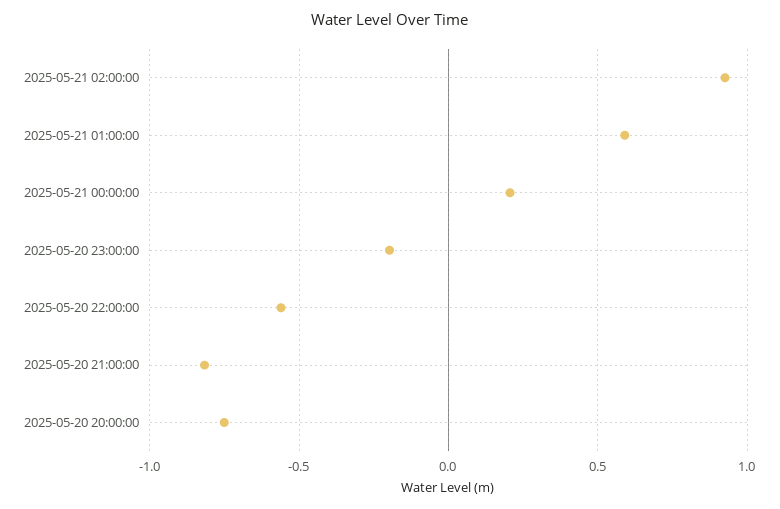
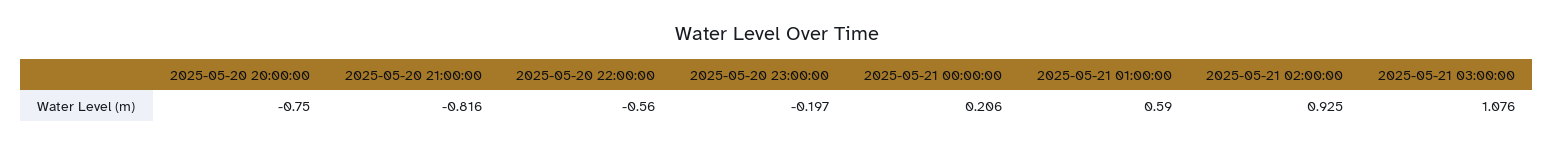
2025-05-21 03:00:00: none -> 1.076

